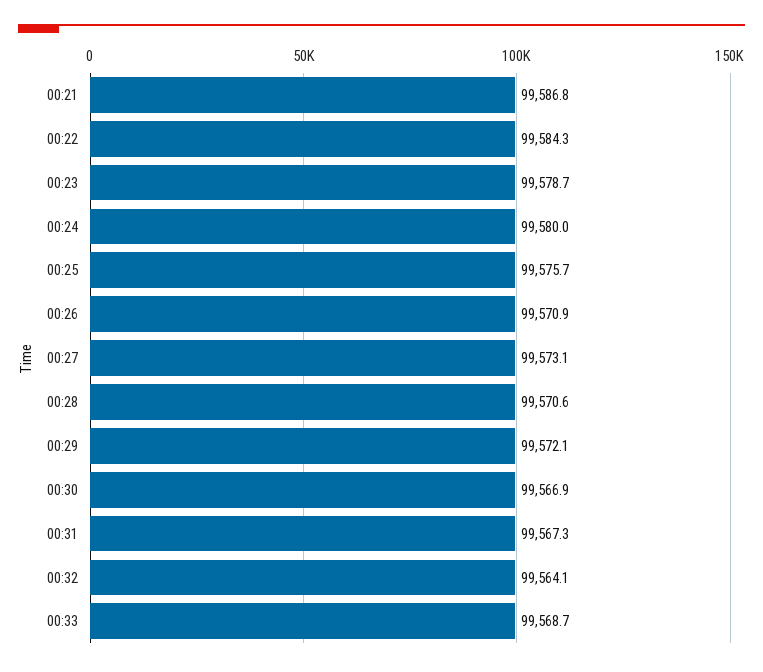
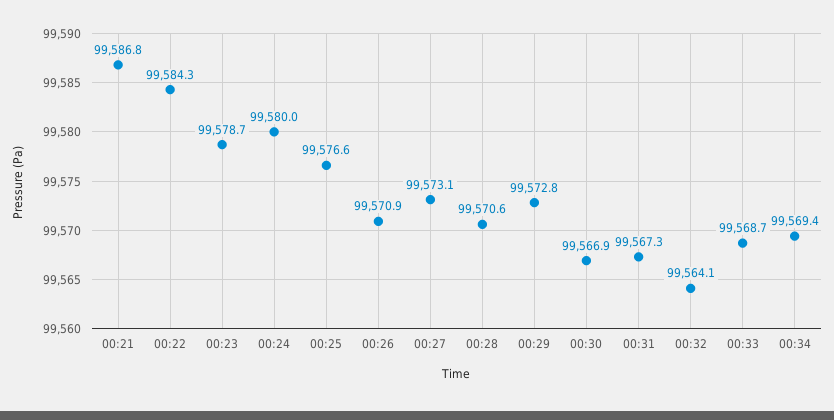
00:25: 99575.7 -> 99576.6
00:29: 99572.1 -> 99572.8
00:34: none -> 99569.4

